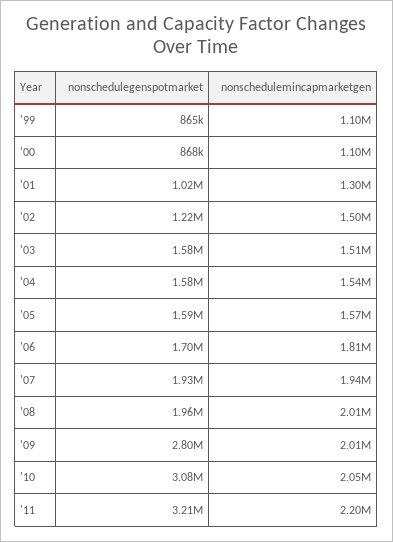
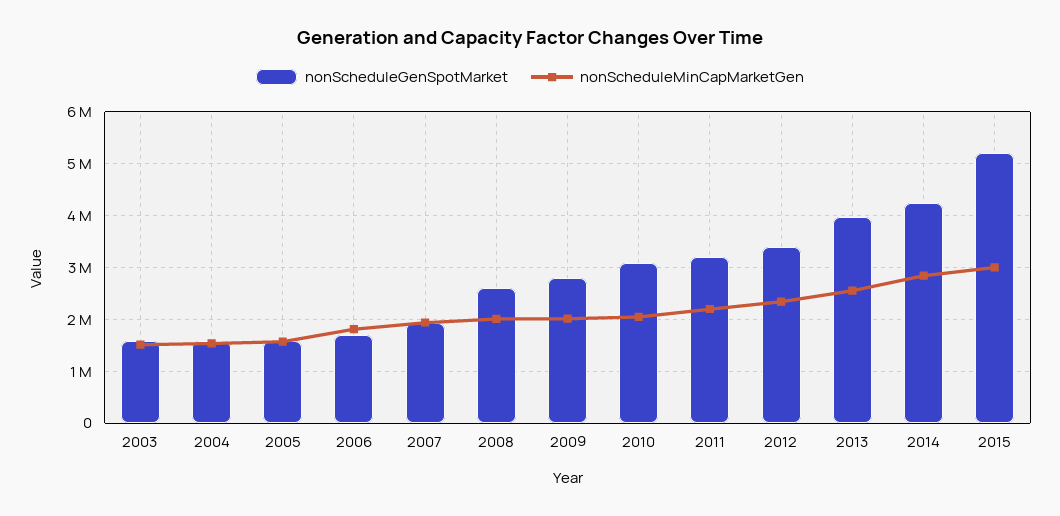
nonschedulegenspotmarket, '99: 865000 -> none
nonschedulemincapmarketgen, '99: 1100000 -> none
nonschedulegenspotmarket, '00: 868000 -> none
nonschedulemincapmarketgen, '00: 1100000 -> none
nonschedulegenspotmarket, '01: 1020000 -> none
nonschedulemincapmarketgen, '01: 1300000 -> none
nonschedulegenspotmarket, '02: 1220000 -> none
nonschedulemincapmarketgen, '02: 1500000 -> none
nonschedulegenspotmarket, '08: 1960000 -> 2600000
nonschedulegenspotmarket, 2012: none -> 3400000
nonschedulemincapmarketgen, 2012: none -> 2400000
nonschedulegenspotmarket, 2013: none -> 4000000
nonschedulemincapmarketgen, 2013: none -> 2600000
nonschedulegenspotmarket, 2014: none -> 4200000
nonschedulemincapmarketgen, 2014: none -> 2800000
nonschedulegenspotmarket, 2015: none -> 5200000
nonschedulemincapmarketgen, 2015: none -> 3000000

